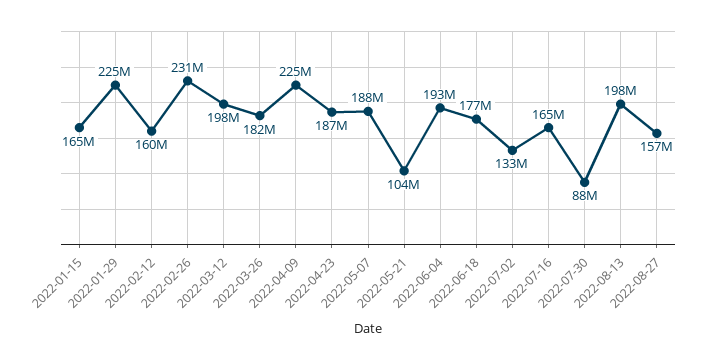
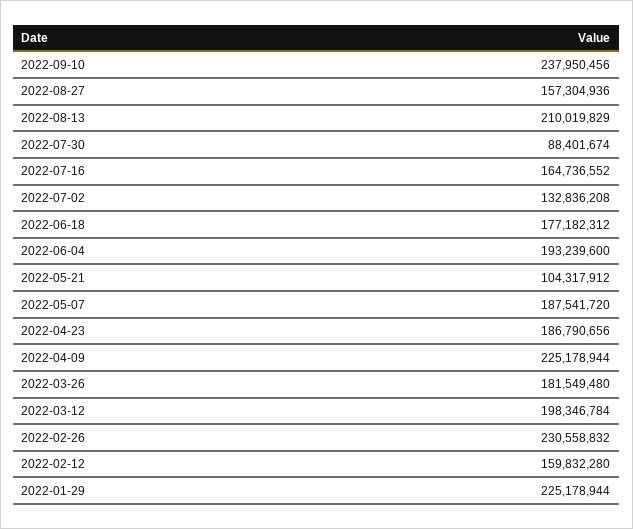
2022-01-15: 165000000 -> none
2022-08-13: 198000000 -> 210019829
2022-09-10: none -> 237950456

